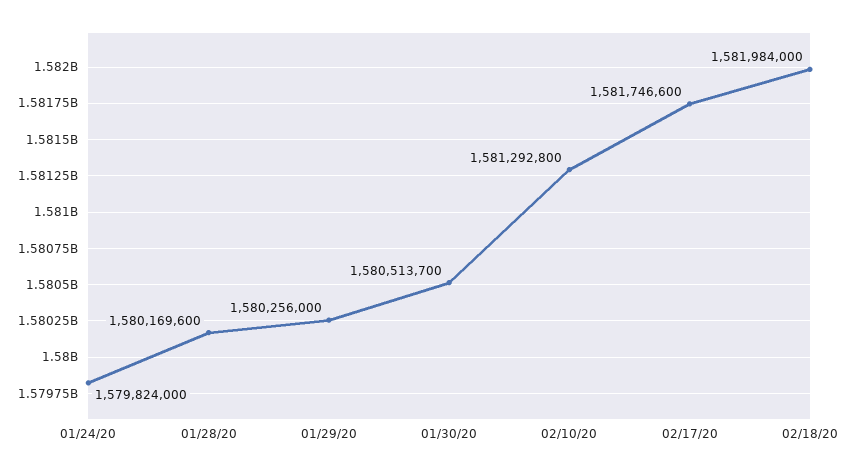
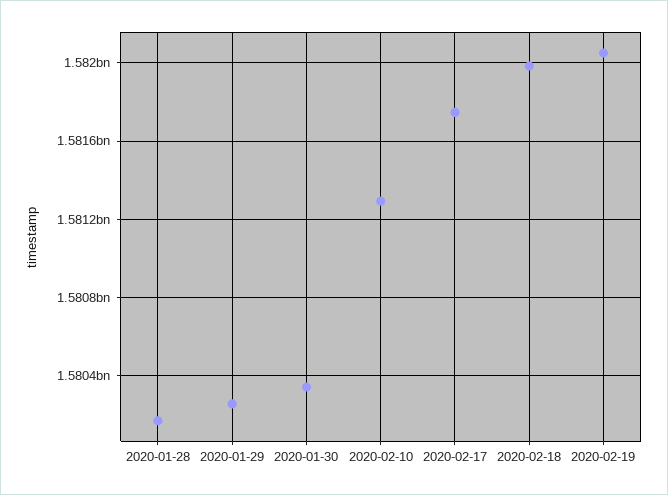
01/24/20: 1579824000 -> none
01/30/20: 1580513700 -> 1580350000
2020-02-19: none -> 1582050000

